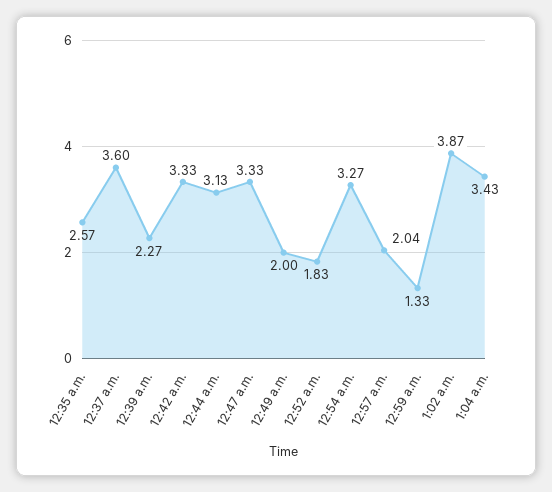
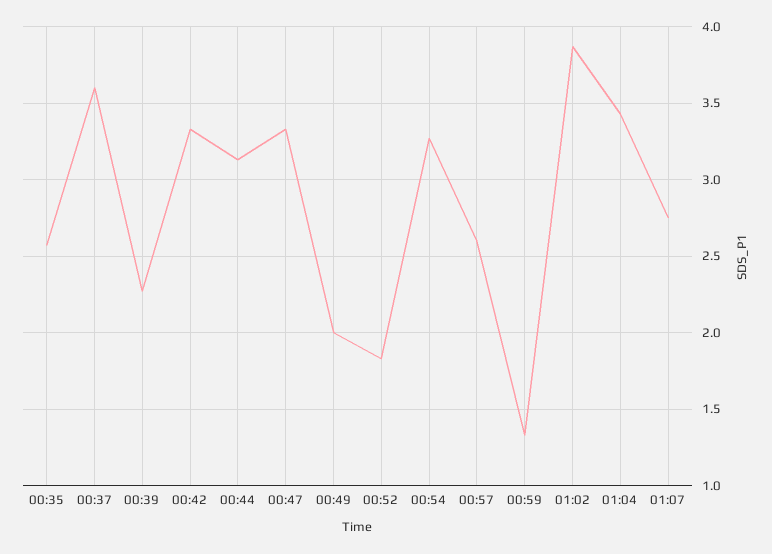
12:57 a.m.: 2.04 -> 2.6
01:07: none -> 2.75

